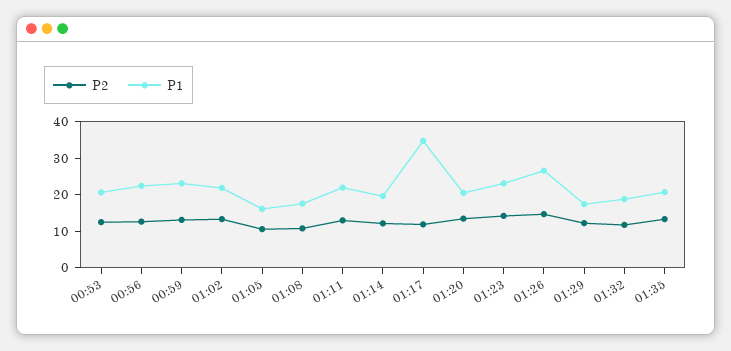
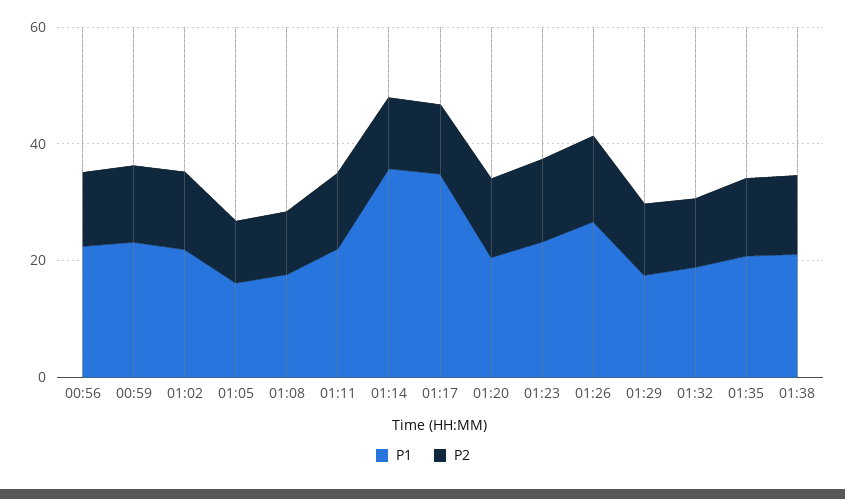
P2, 00:53: 12.5 -> none
P1, 00:53: 20 -> none
P1, 01:14: 20 -> 35
P1, 01:38: none -> 20
P2, 01:38: none -> 15

